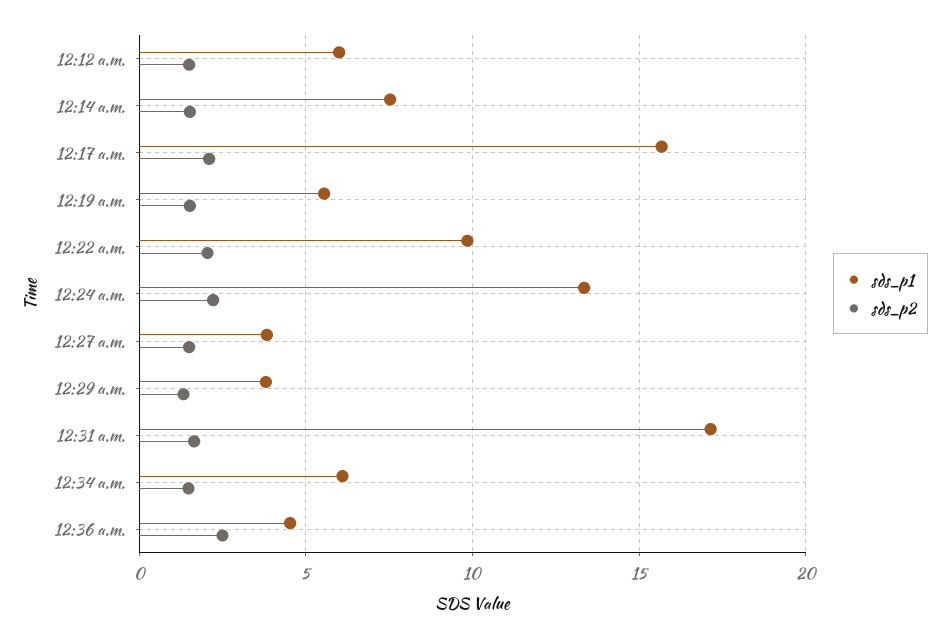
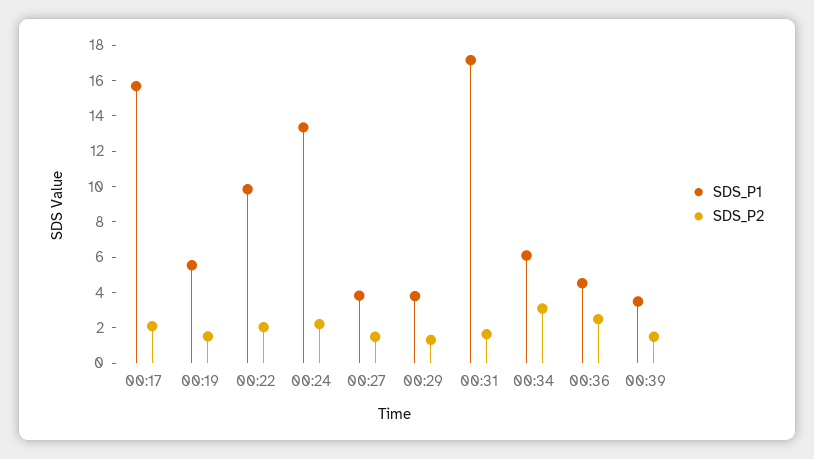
sds_p1, 12:12 a.m.: 6 -> none
sds_p2, 12:12 a.m.: 1.5 -> none
sds_p1, 12:14 a.m.: 7.5 -> none
sds_p2, 12:14 a.m.: 1.5 -> none
sds_p2, 12:34 a.m.: 1.5 -> 3
sds_p1, 00:39: none -> 3.5
sds_p2, 00:39: none -> 1.5

